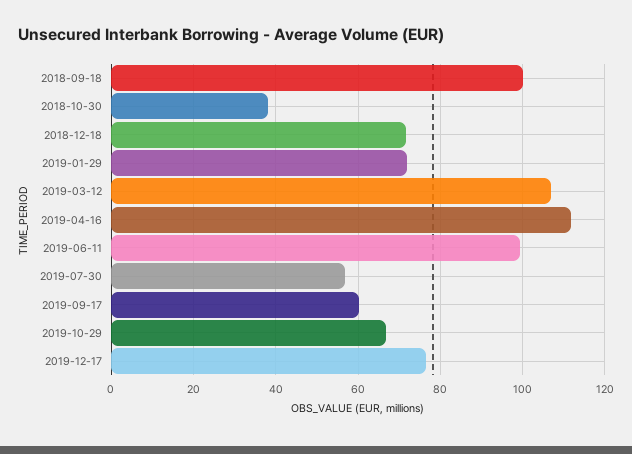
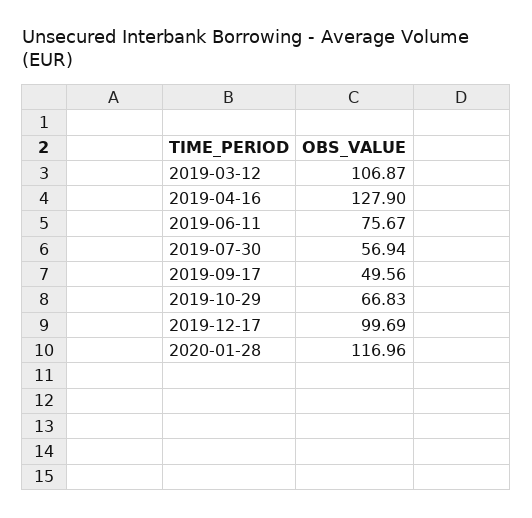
2018-09-18: 100 -> none
2018-10-30: 38 -> none
2018-12-18: 72 -> none
2019-01-29: 72 -> none
2019-04-16: 112 -> 127.9
2019-06-11: 100 -> 75.67
2019-09-17: 60 -> 49.56
2019-12-17: 76 -> 99.69
2020-01-28: none -> 116.96

